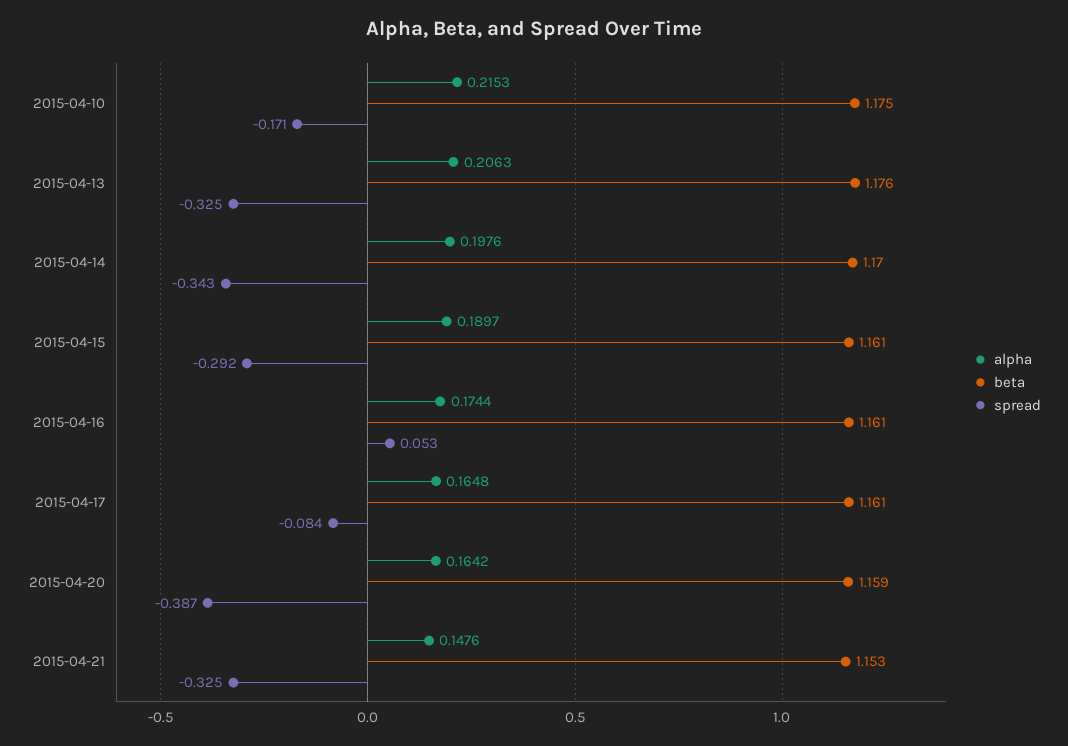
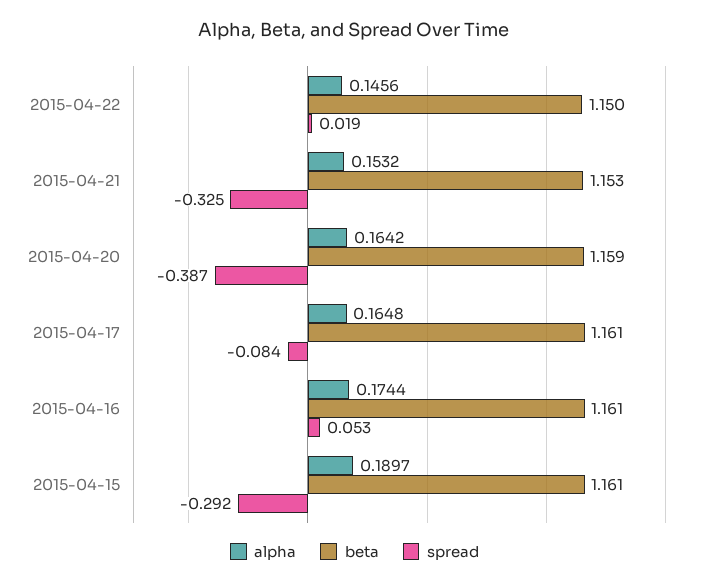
alpha, 2015-04-10: 0.2153 -> none
beta, 2015-04-10: 1.175 -> none
spread, 2015-04-10: -0.171 -> none
alpha, 2015-04-13: 0.2063 -> none
beta, 2015-04-13: 1.176 -> none
spread, 2015-04-13: -0.325 -> none
alpha, 2015-04-14: 0.1976 -> none
beta, 2015-04-14: 1.17 -> none
spread, 2015-04-14: -0.343 -> none
alpha, 2015-04-21: 0.1476 -> 0.1532
alpha, 2015-04-22: none -> 0.1456
beta, 2015-04-22: none -> 1.15
spread, 2015-04-22: none -> 0.019

